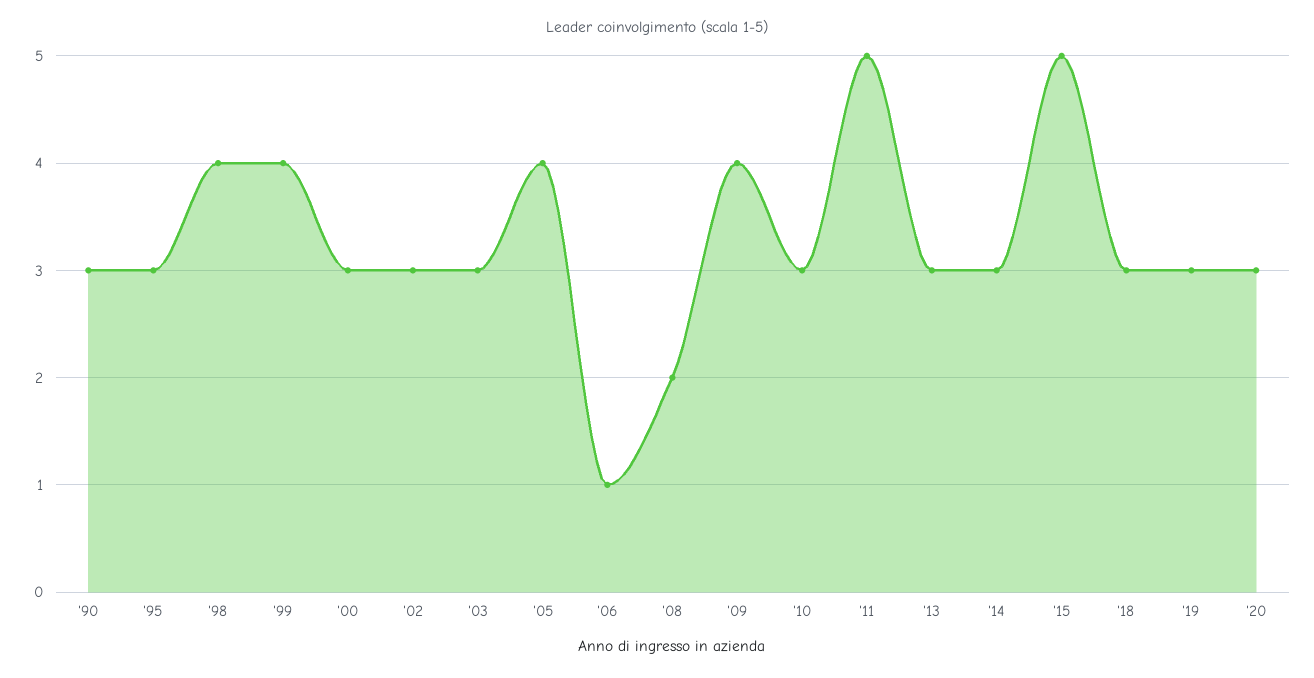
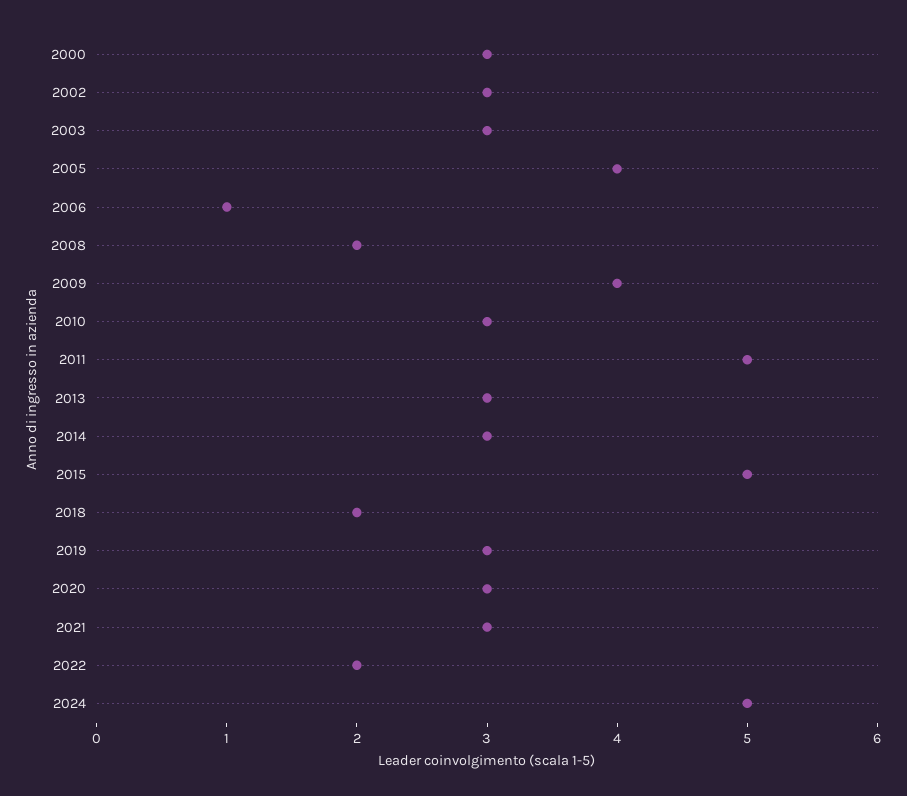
'90: 3 -> none
'95: 3 -> none
'98: 4 -> none
'99: 4 -> none
'18: 3 -> 2
2021: none -> 3
2022: none -> 2
2024: none -> 5

